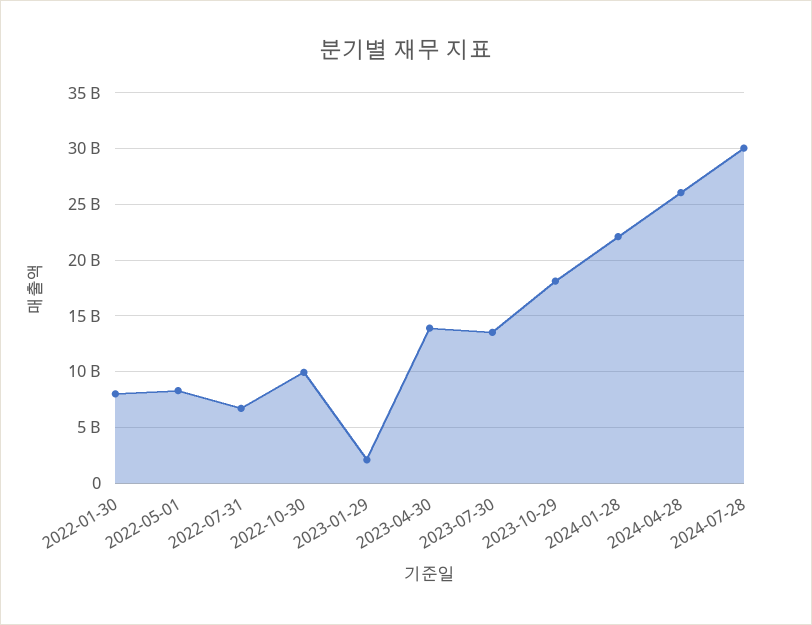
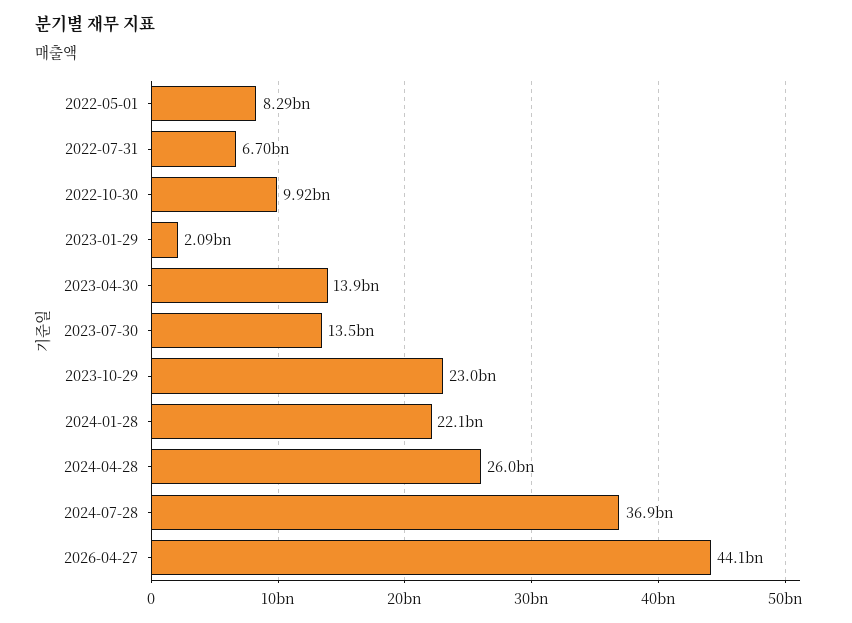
2022-01-30: 8000000000 -> none
2023-10-29: 18000000000 -> 23000000000
2024-07-28: 30000000000 -> 36900000000
2026-04-27: none -> 44100000000

